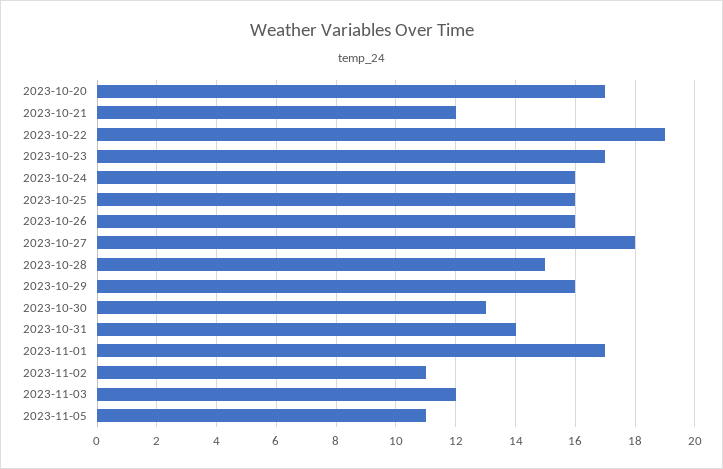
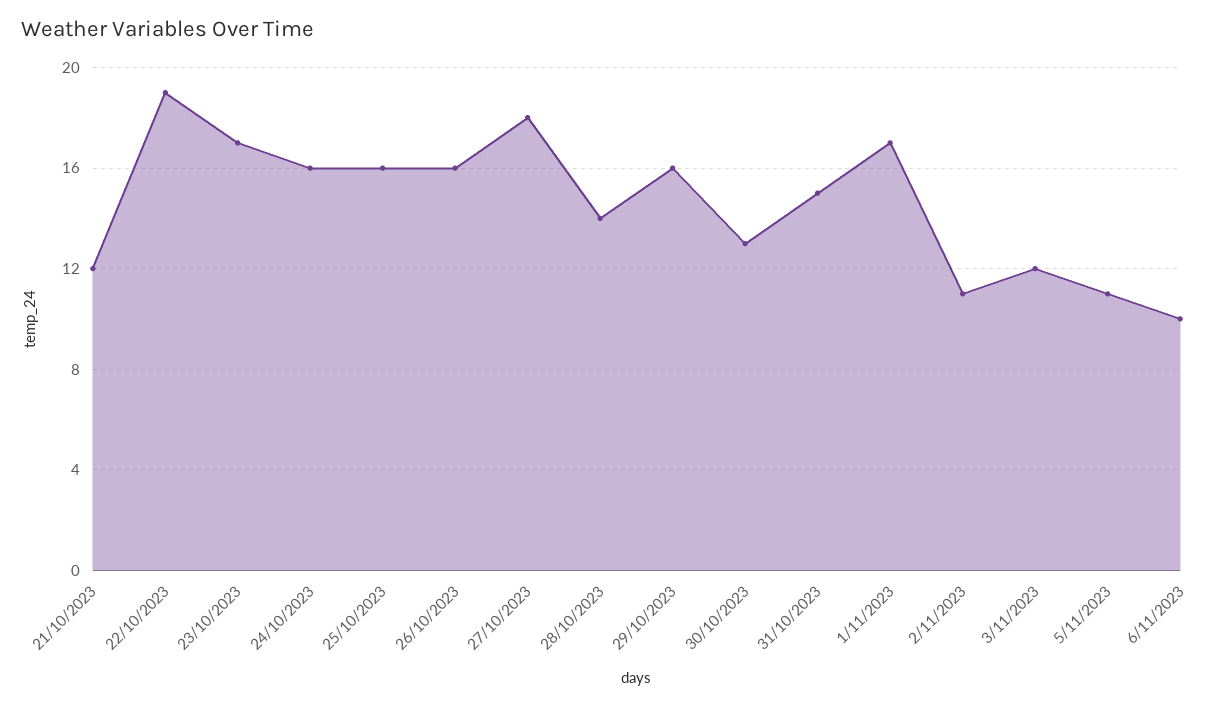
2023-10-20: 17 -> none
2023-10-28: 15 -> 14
2023-10-31: 14 -> 15
6/11/2023: none -> 10

